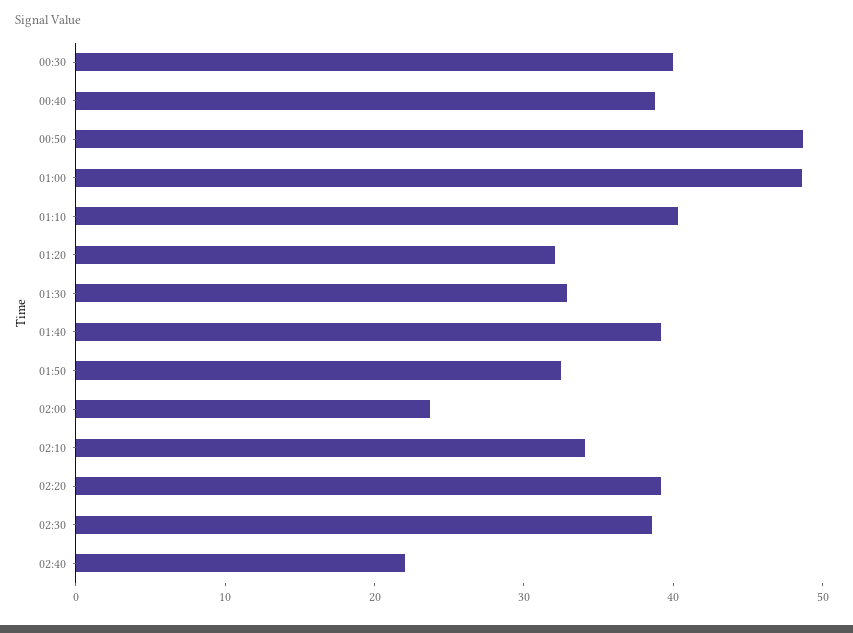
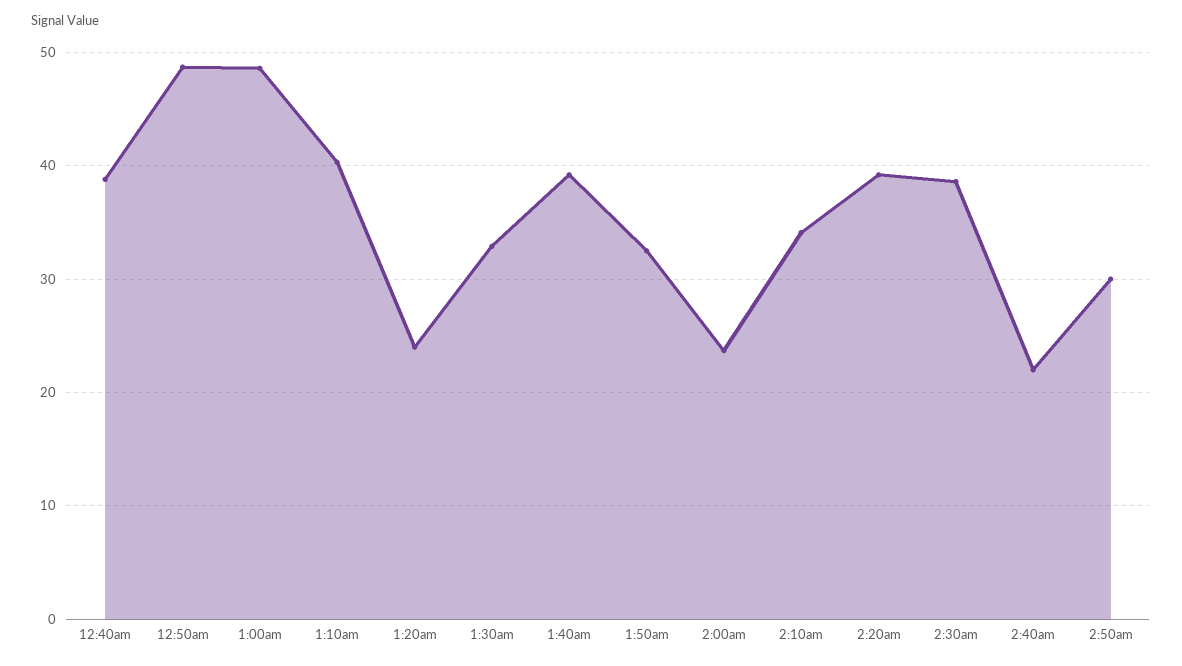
00:30: 40 -> none
01:20: 32 -> 24
2:50am: none -> 30

